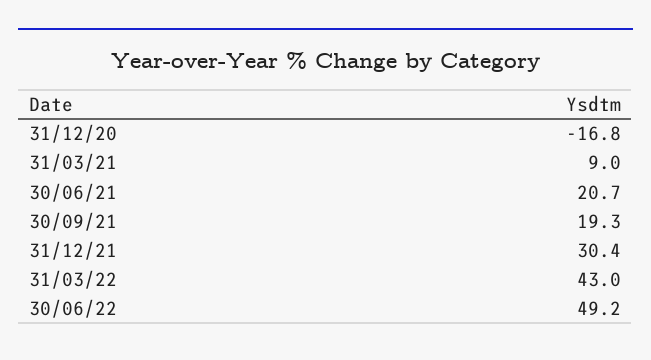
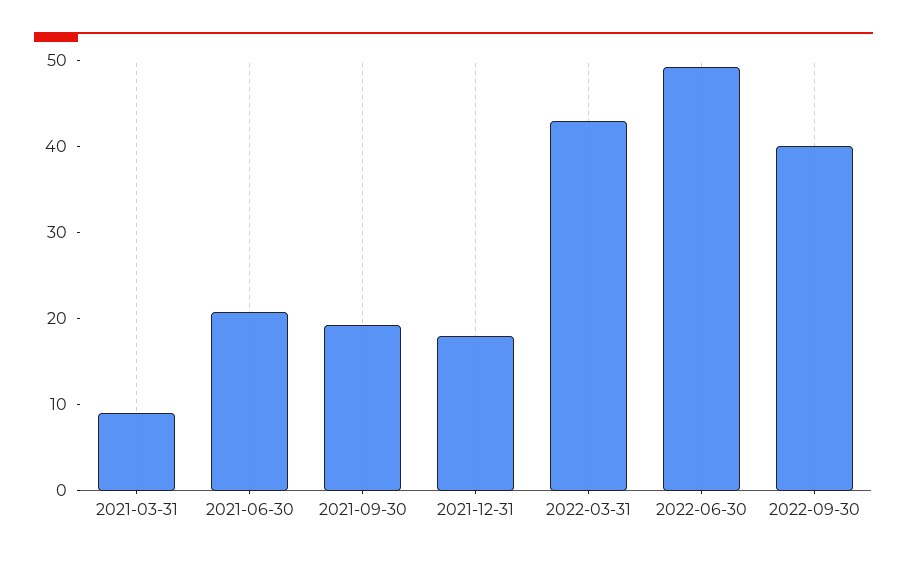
31/12/20: -16.8 -> none
31/12/21: 30.4 -> 18
2022-09-30: none -> 40

